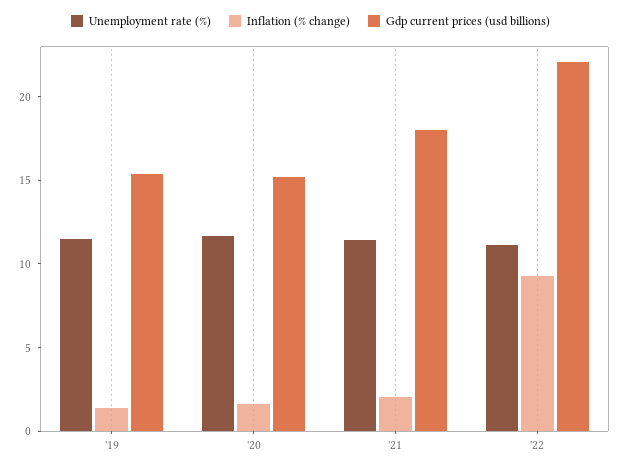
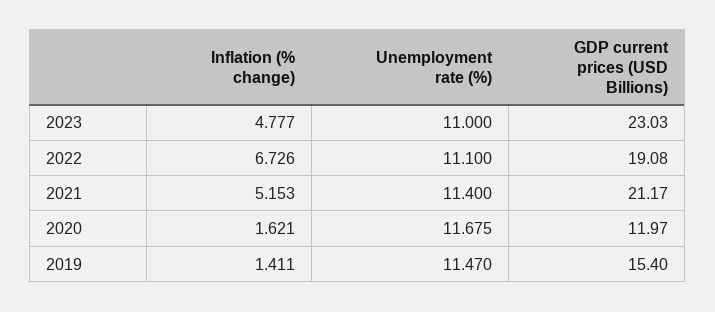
Gdp current prices (usd billions), '20: 15 -> 11.97
Inflation (% change), '21: 2 -> 5.153
Gdp current prices (usd billions), '21: 18 -> 21.17
Inflation (% change), '22: 9 -> 6.726
Gdp current prices (usd billions), '22: 22 -> 19.08
Inflation (% change), 2023: none -> 4.777
Unemployment rate (%), 2023: none -> 11
Gdp current prices (usd billions), 2023: none -> 23.03

